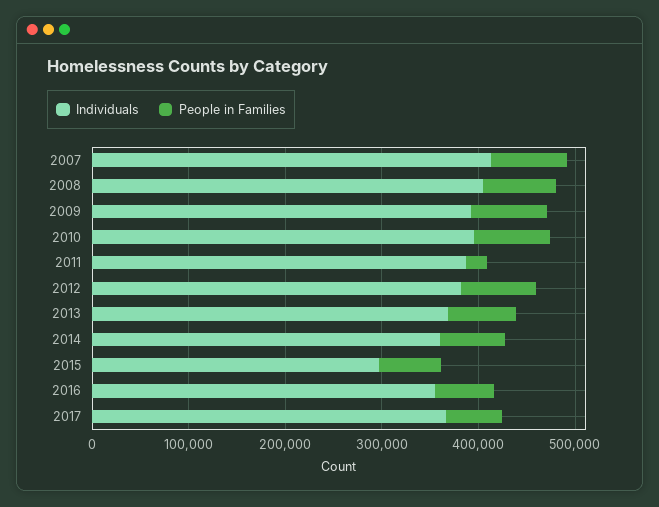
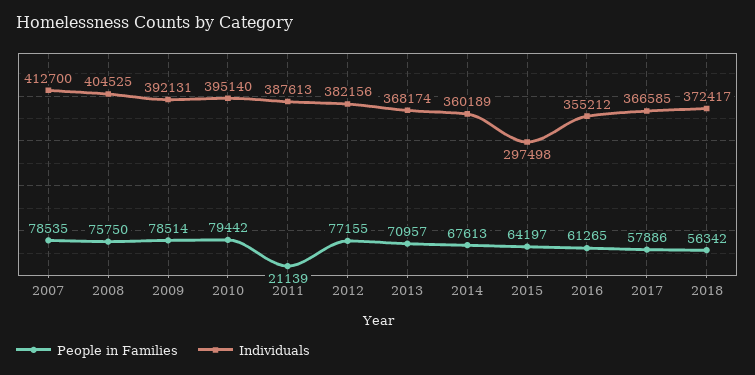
People in Families, 2018: none -> 56342
Individuals, 2018: none -> 372417

